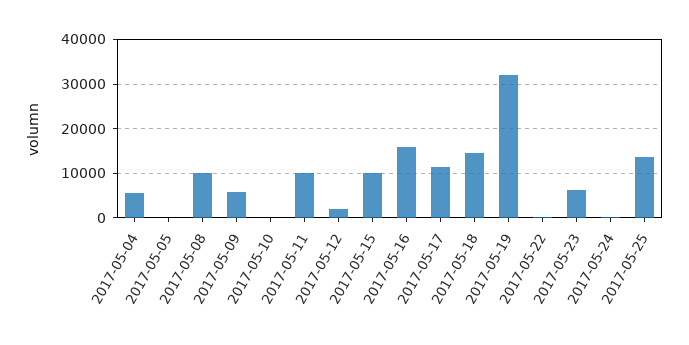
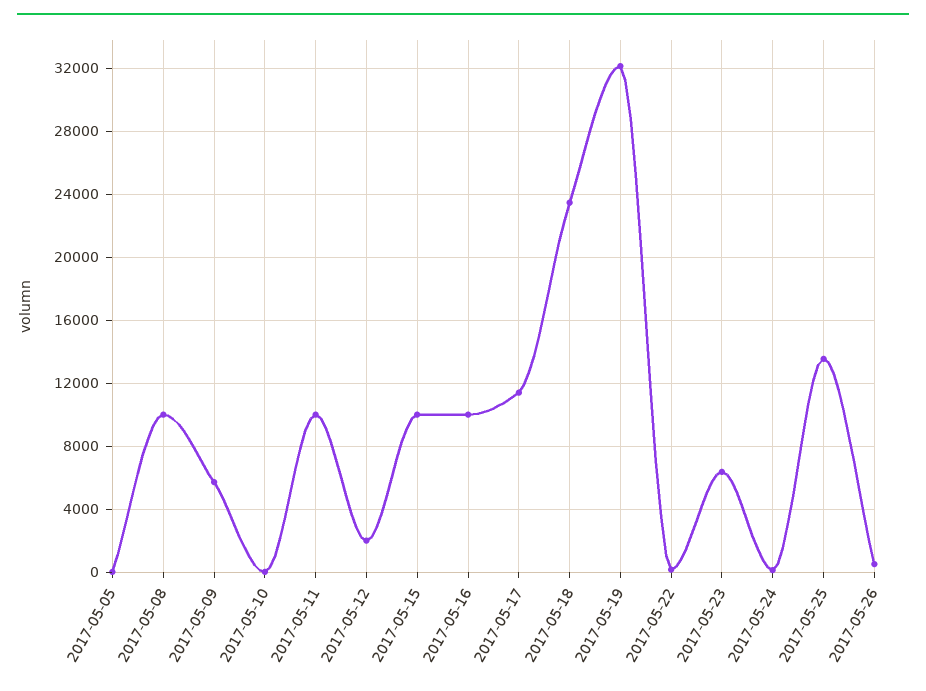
2017-05-04: 6000 -> none
2017-05-16: 16000 -> 10000
2017-05-18: 14000 -> 23500
2017-05-26: none -> 500

